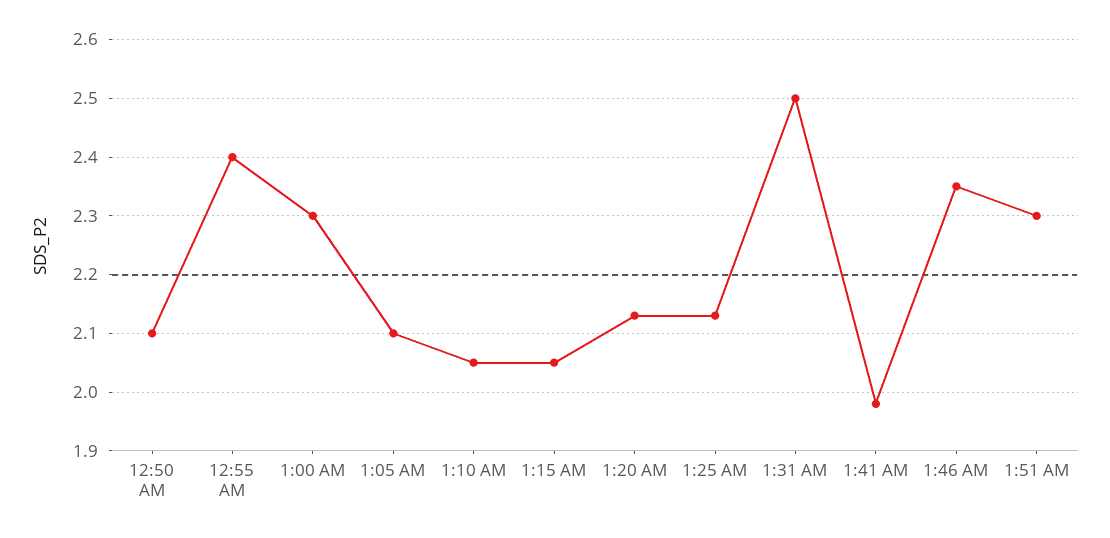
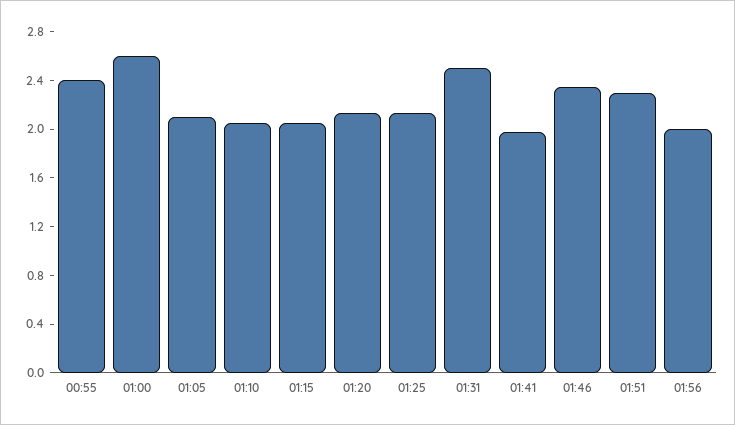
12:50 AM: 2.1 -> none
1:00 AM: 2.3 -> 2.6
01:56: none -> 2

